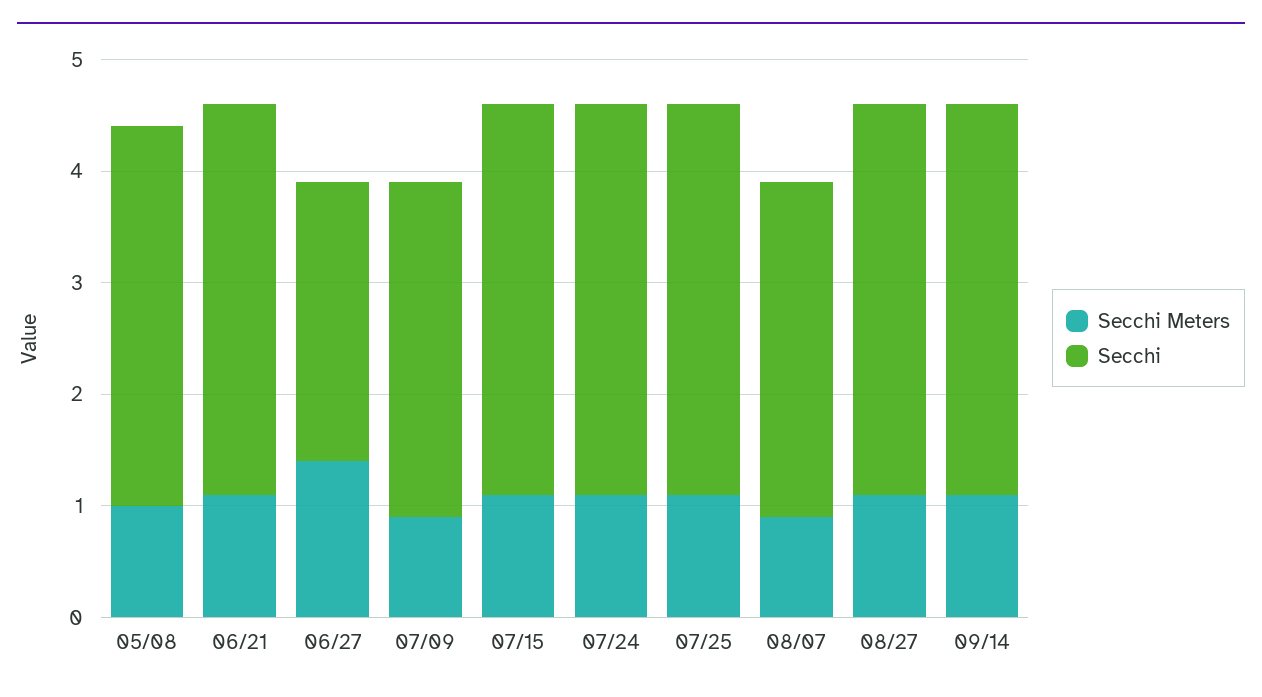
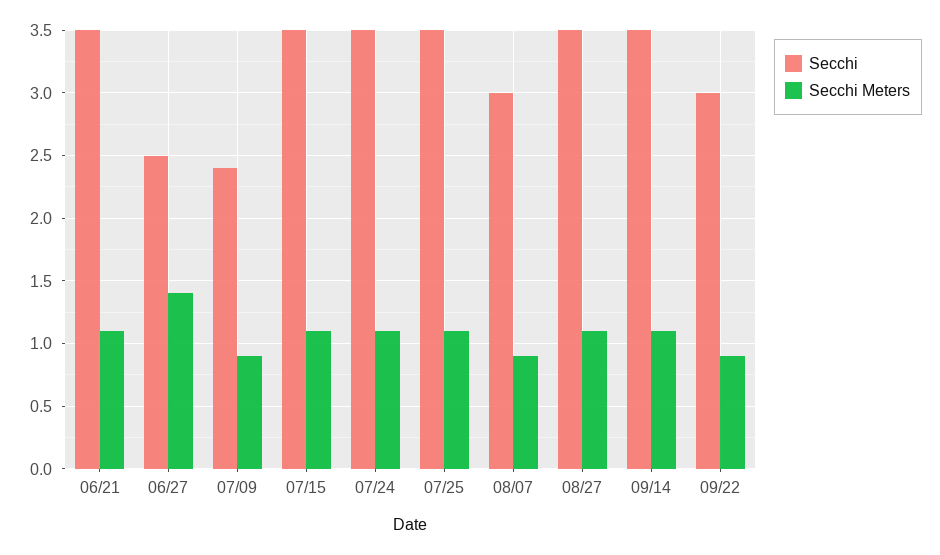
Secchi Meters, 05/08: 1 -> none
Secchi, 05/08: 3.4 -> none
Secchi, 07/09: 3 -> 2.4
Secchi, 09/22: none -> 3
Secchi Meters, 09/22: none -> 0.9

